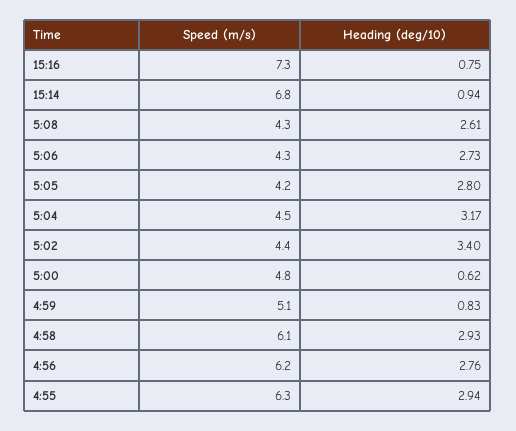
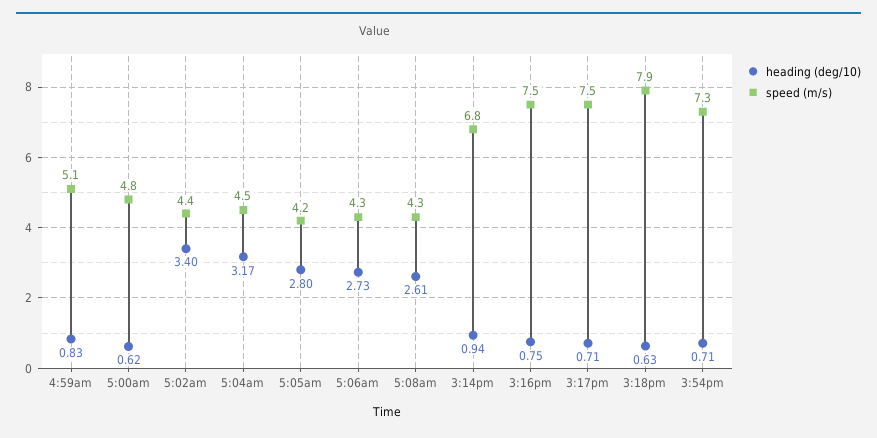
Speed (m/s), 15:16: 7.3 -> 7.5
Speed (m/s), 4:58: 6.1 -> none
Heading (deg/10), 4:58: 2.93 -> none
Speed (m/s), 4:56: 6.2 -> none
Heading (deg/10), 4:56: 2.76 -> none
Speed (m/s), 4:55: 6.3 -> none
Heading (deg/10), 4:55: 2.94 -> none
Heading (deg/10), 3:17pm: none -> 0.71
Speed (m/s), 3:17pm: none -> 7.5
Heading (deg/10), 3:18pm: none -> 0.63
Speed (m/s), 3:18pm: none -> 7.9
Heading (deg/10), 3:54pm: none -> 0.71
Speed (m/s), 3:54pm: none -> 7.3

